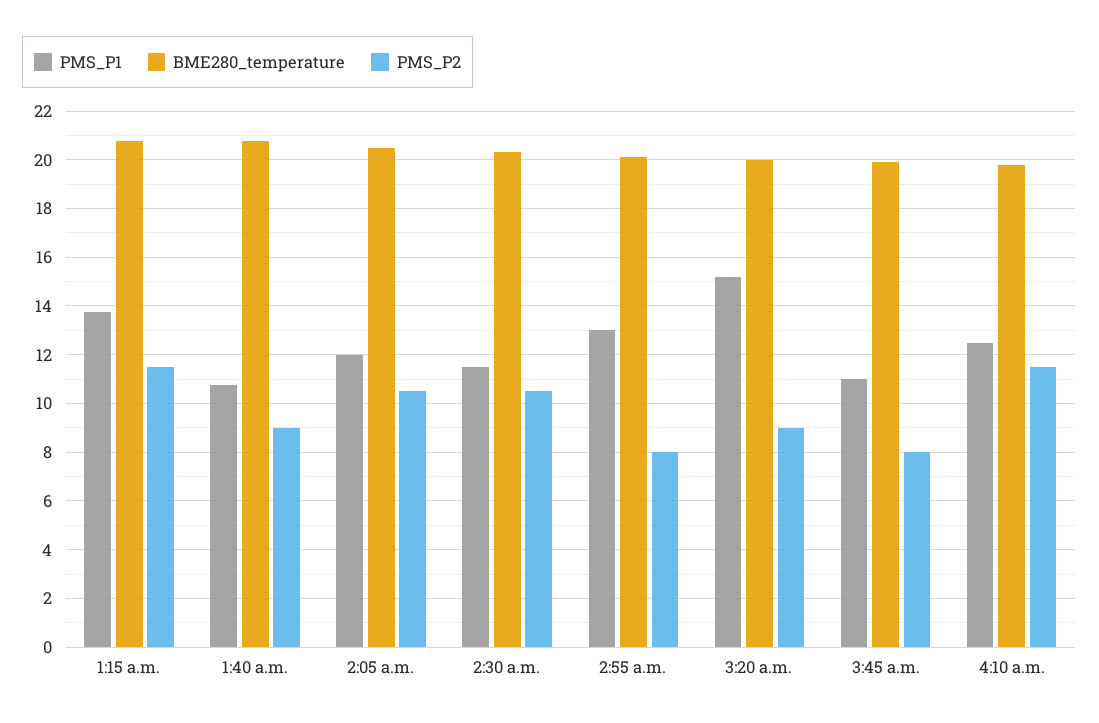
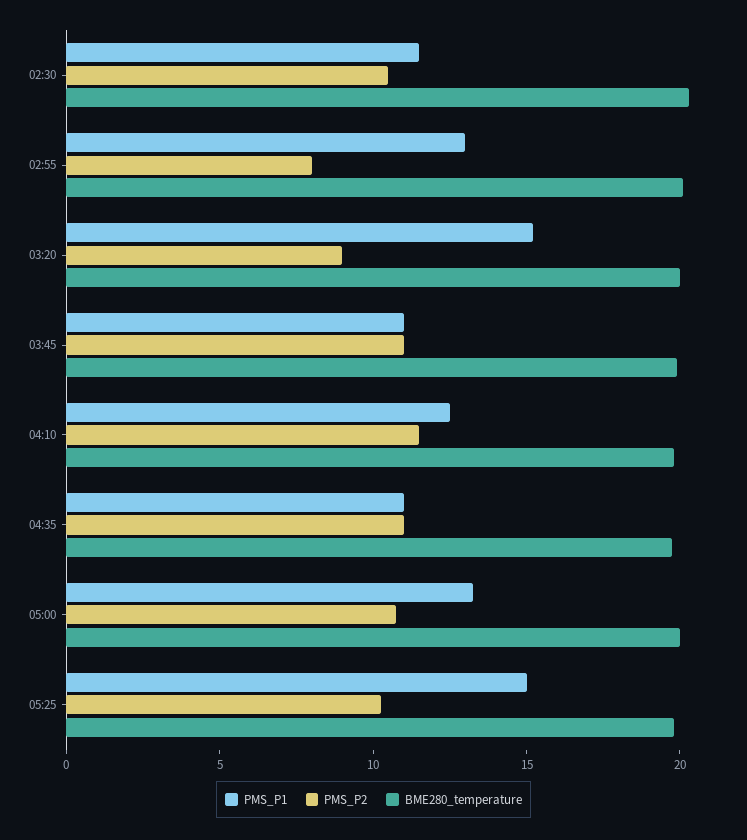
PMS_P1, 1:15 a.m.: 13.75 -> none
BME280_temperature, 1:15 a.m.: 20.75 -> none
PMS_P2, 1:15 a.m.: 11.5 -> none
PMS_P1, 1:40 a.m.: 10.75 -> none
BME280_temperature, 1:40 a.m.: 20.75 -> none
PMS_P2, 1:40 a.m.: 9 -> none
PMS_P1, 2:05 a.m.: 12 -> none
BME280_temperature, 2:05 a.m.: 20.5 -> none
PMS_P2, 2:05 a.m.: 10.5 -> none
PMS_P2, 3:45 a.m.: 8 -> 11
PMS_P1, 04:35: none -> 11
PMS_P2, 04:35: none -> 11
BME280_temperature, 04:35: none -> 20
PMS_P1, 05:00: none -> 13
PMS_P2, 05:00: none -> 11
BME280_temperature, 05:00: none -> 20
PMS_P1, 05:25: none -> 15
PMS_P2, 05:25: none -> 10
BME280_temperature, 05:25: none -> 20

